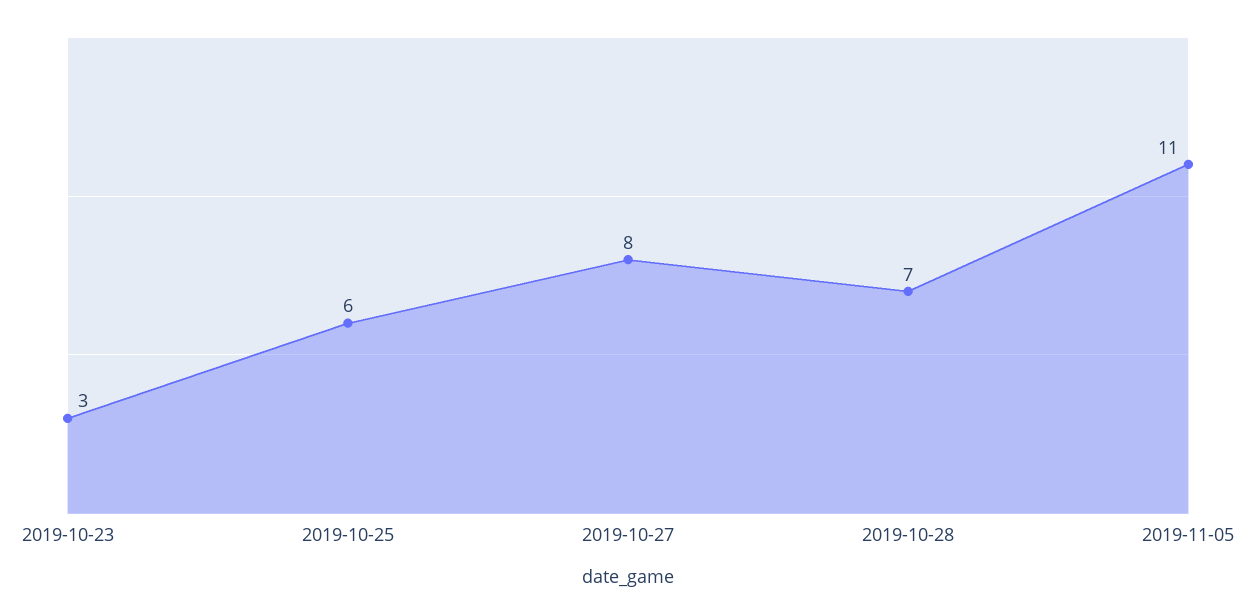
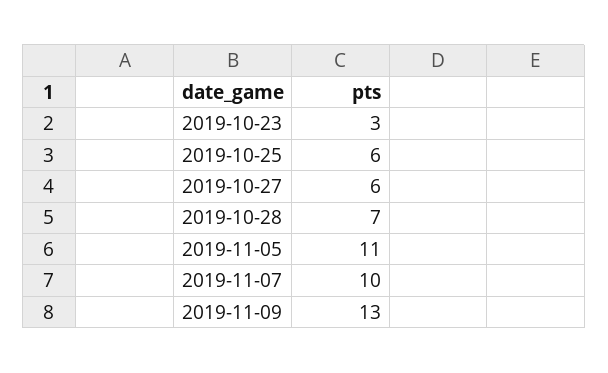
2019-10-27: 8 -> 6
2019-11-07: none -> 10
2019-11-09: none -> 13

